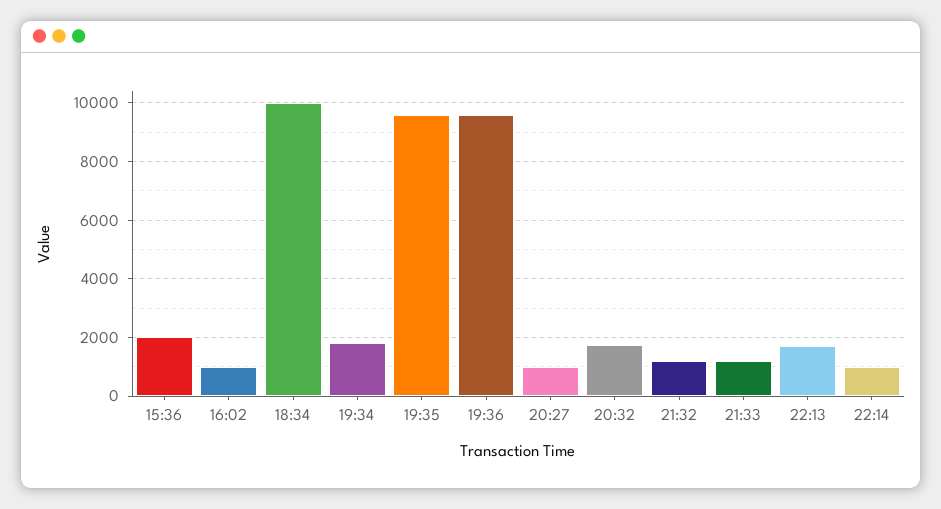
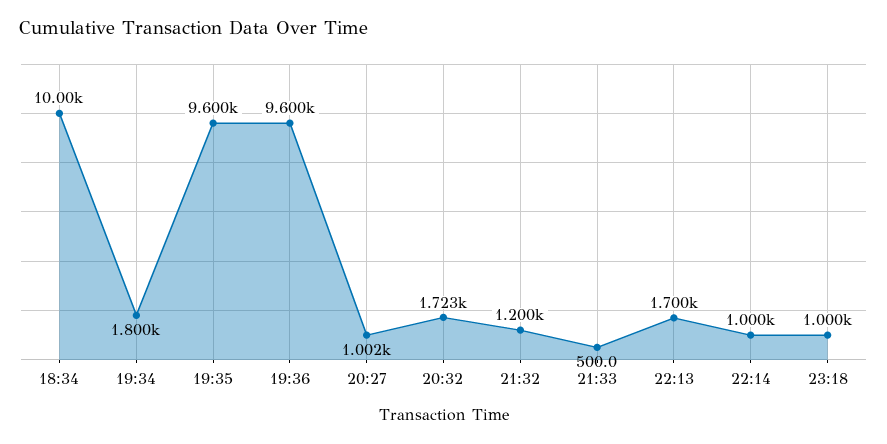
15:36: 2000 -> none
16:02: 1000 -> none
21:33: 1250 -> 500
23:18: none -> 1000

